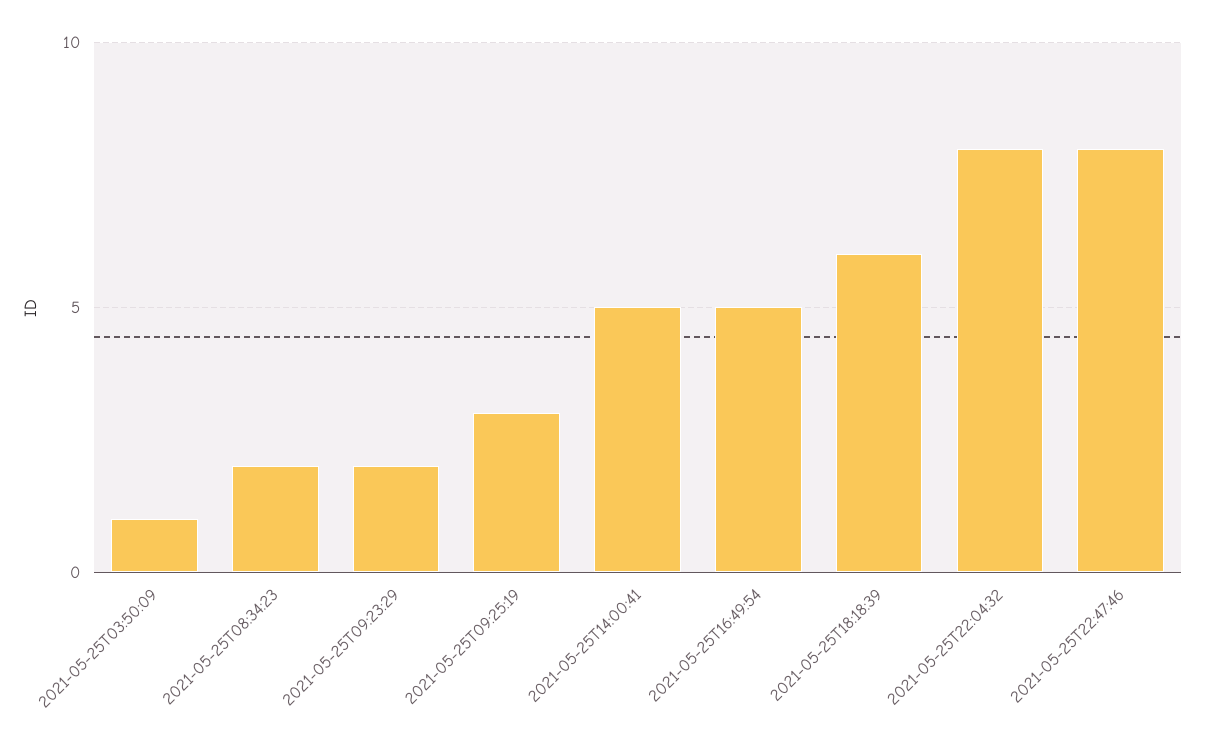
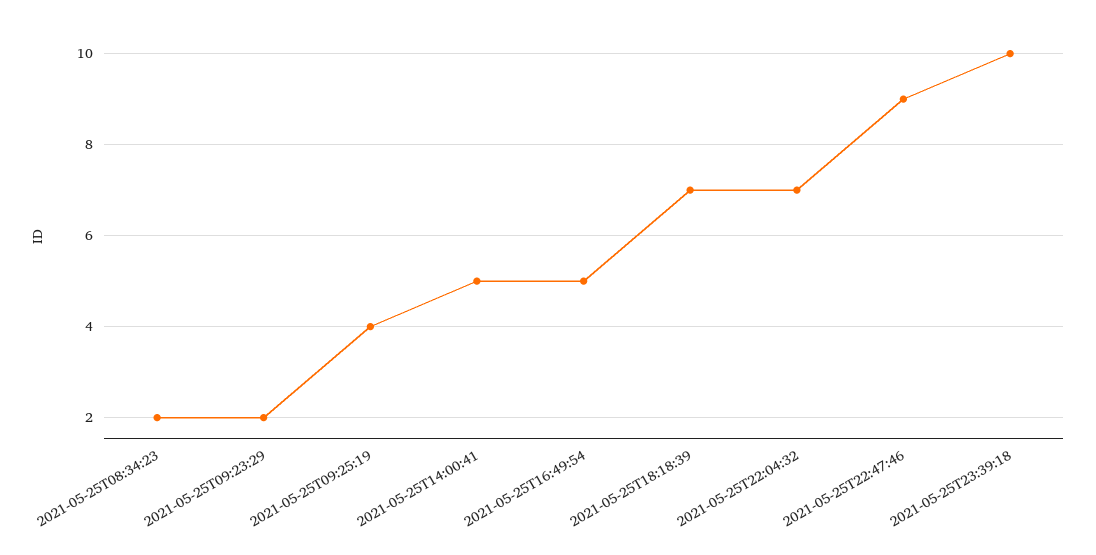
2021-05-25T03:50:09: 1 -> none
2021-05-25T09:25:19: 3 -> 4
2021-05-25T18:18:39: 6 -> 7
2021-05-25T22:04:32: 8 -> 7
2021-05-25T22:47:46: 8 -> 9
2021-05-25T23:39:18: none -> 10

